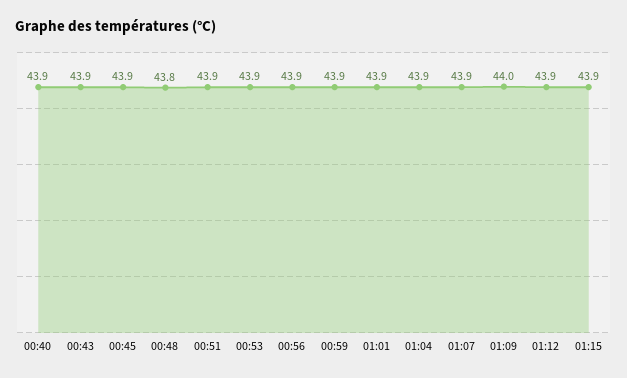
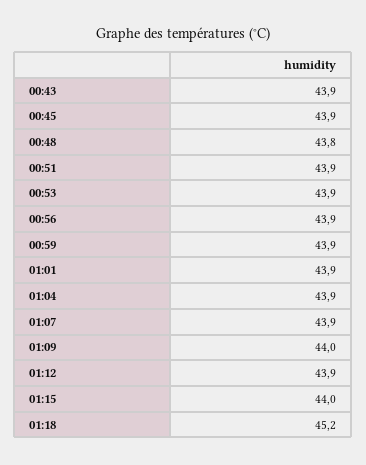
00:40: 43.9 -> none
01:15: 43.9 -> 44
01:18: none -> 45.2

